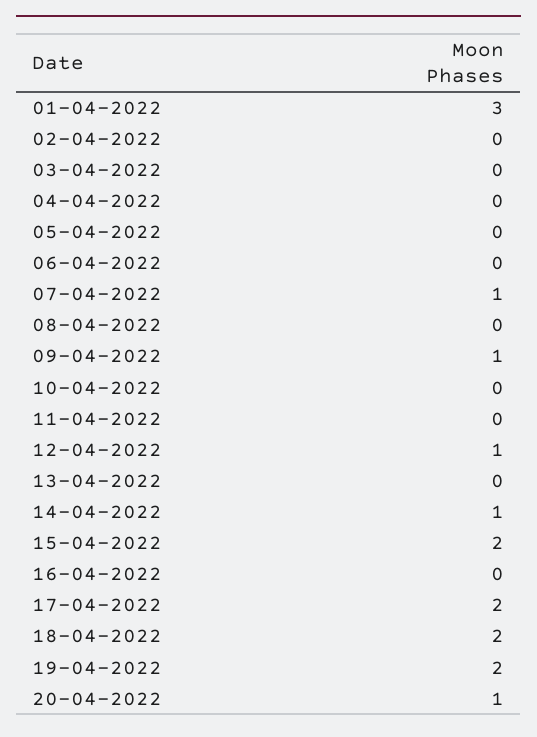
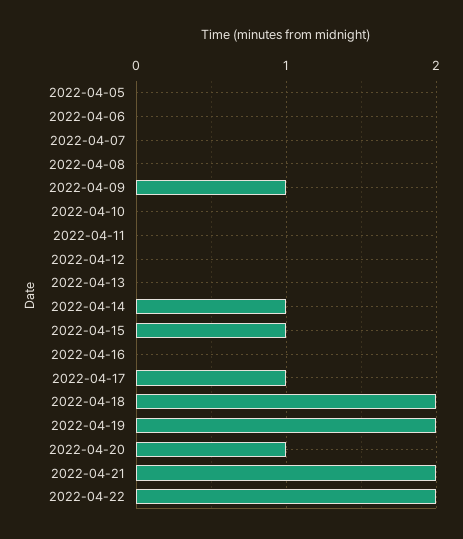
01-04-2022: 3 -> none
02-04-2022: 0 -> none
03-04-2022: 0 -> none
04-04-2022: 0 -> none
07-04-2022: 1 -> 0
12-04-2022: 1 -> 0
15-04-2022: 2 -> 1
17-04-2022: 2 -> 1
2022-04-21: none -> 2
2022-04-22: none -> 2

